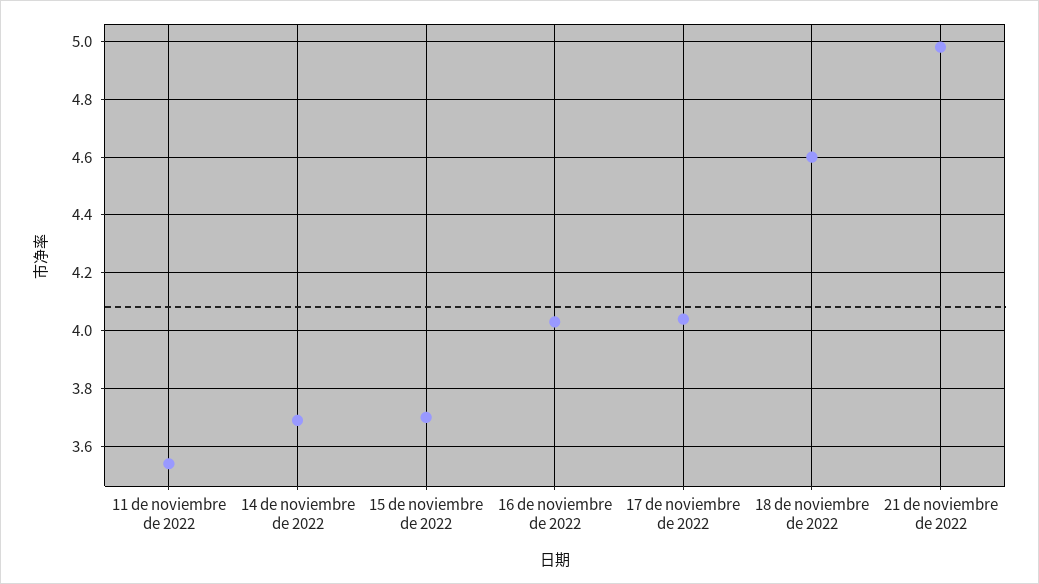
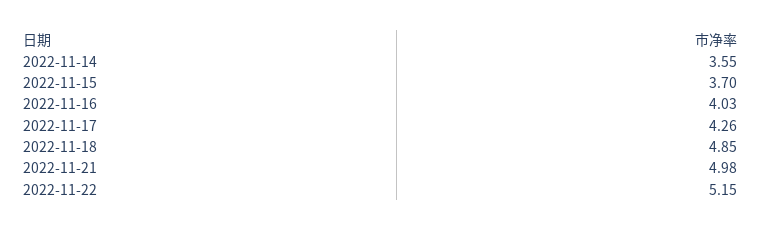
11 de noviembre de 2022: 3.55 -> none
14 de noviembre de 2022: 3.7 -> 3.55
17 de noviembre de 2022: 4.05 -> 4.26
18 de noviembre de 2022: 4.6 -> 4.85
2022-11-22: none -> 5.15

